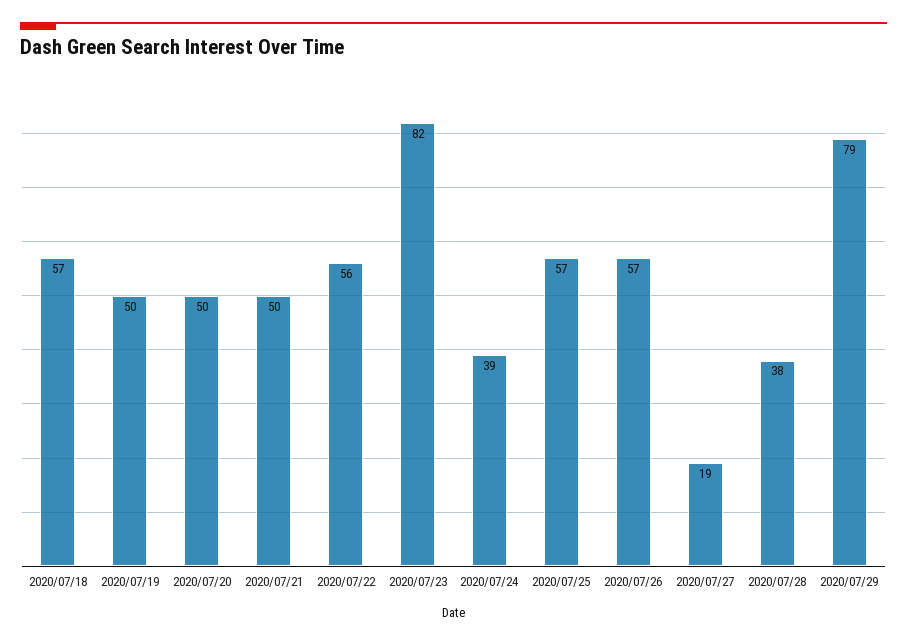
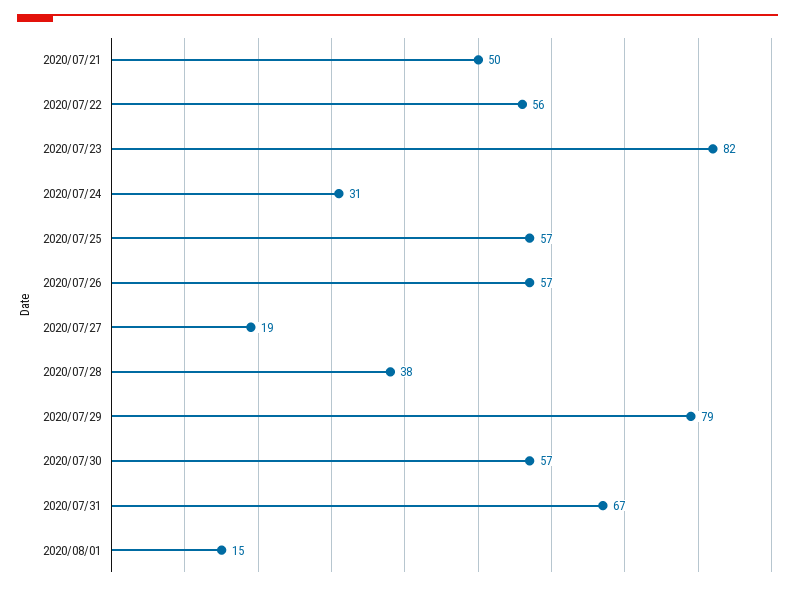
2020/07/18: 57 -> none
2020/07/19: 50 -> none
2020/07/20: 50 -> none
2020/07/24: 39 -> 31
2020/07/30: none -> 57
2020/07/31: none -> 67
2020/08/01: none -> 15

